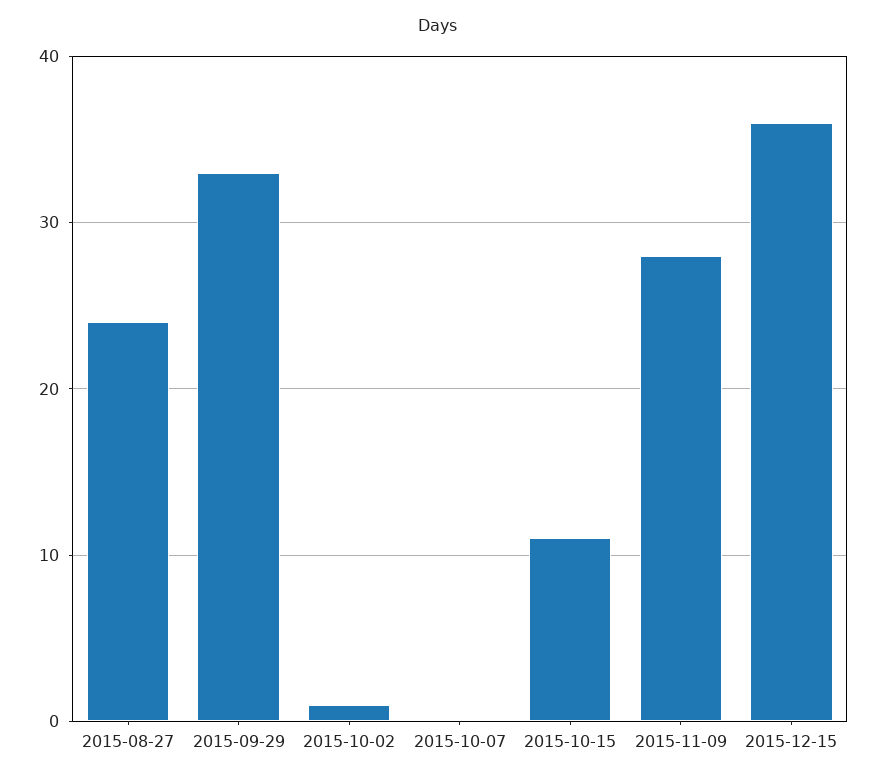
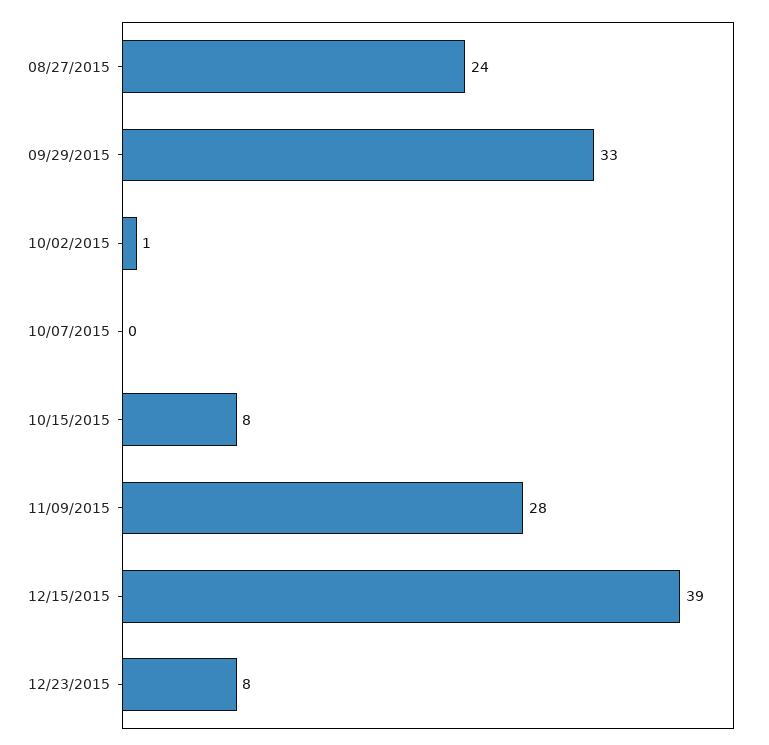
2015-10-15: 11 -> 8
2015-12-15: 36 -> 39
12/23/2015: none -> 8

